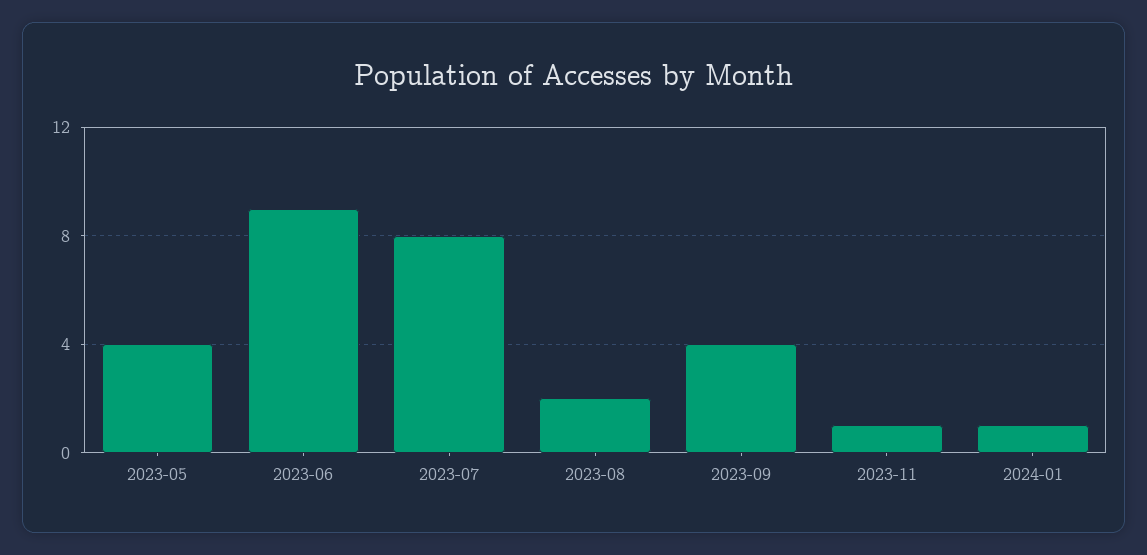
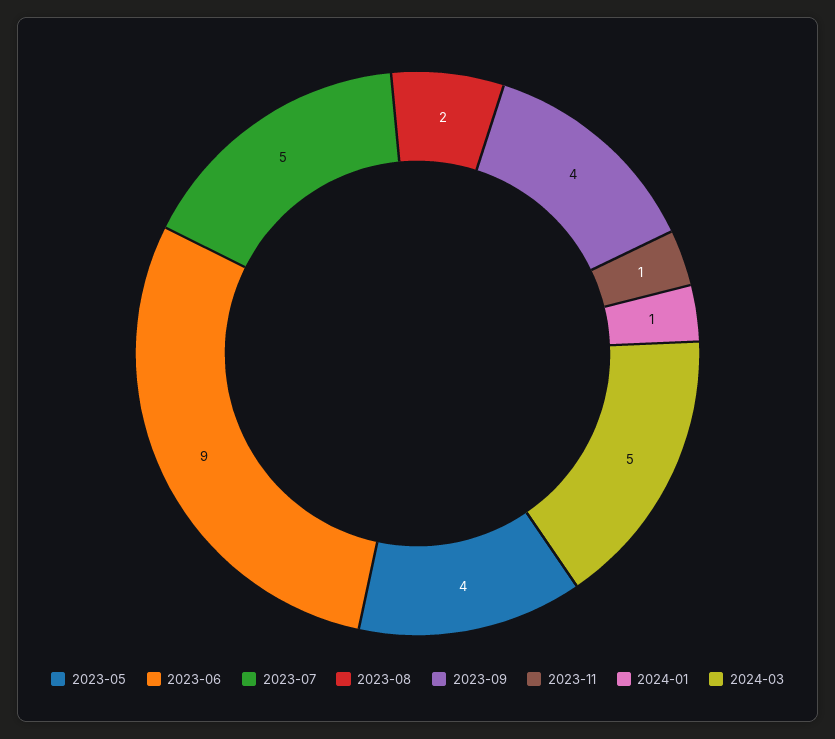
2023-07: 8 -> 5
2024-03: none -> 5

